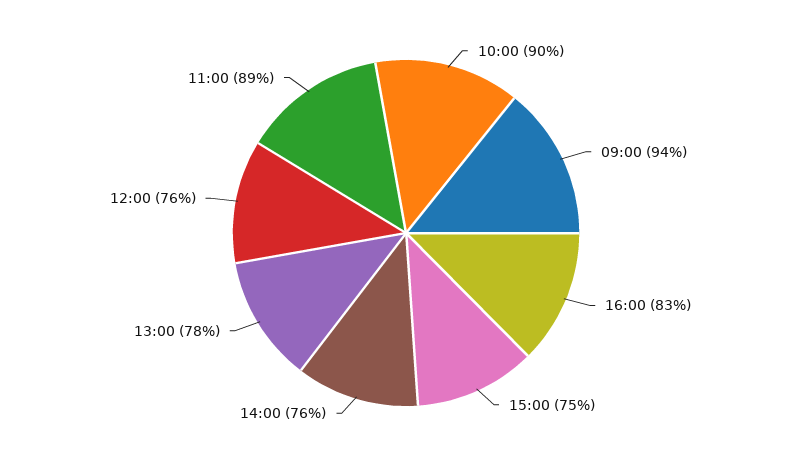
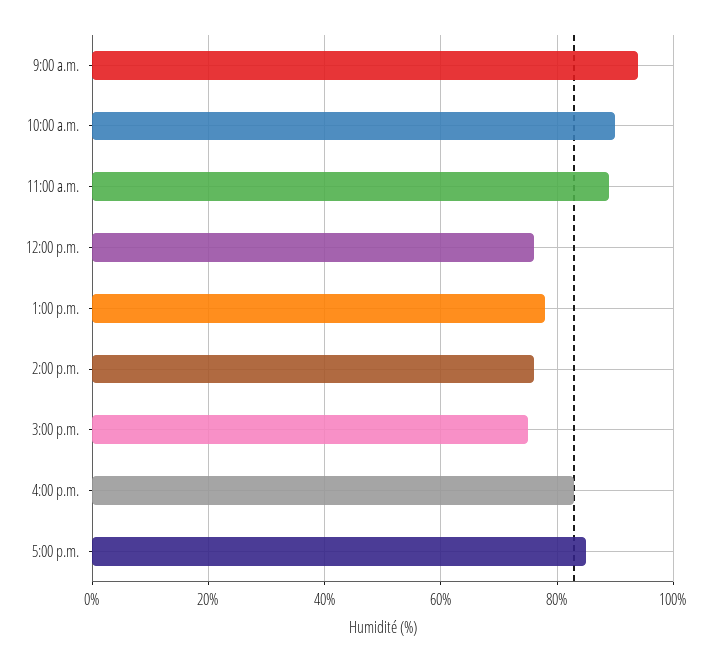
5:00 p.m.: none -> 85

